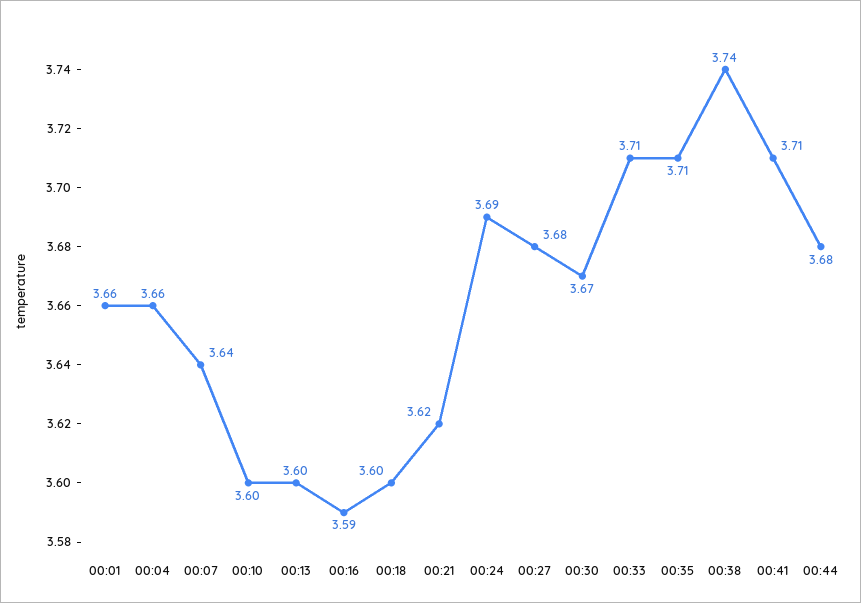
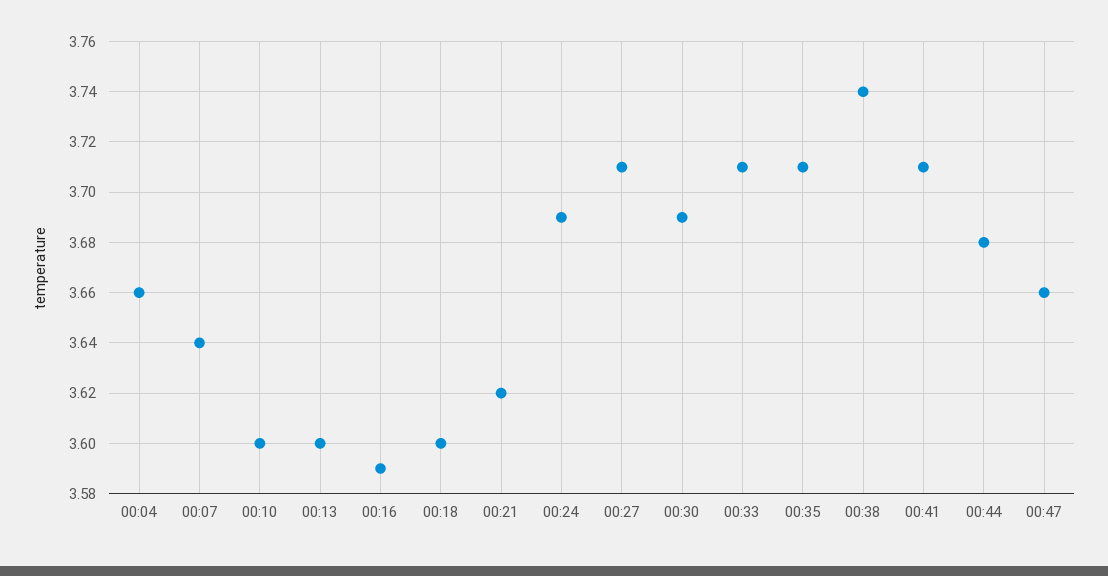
00:01: 3.66 -> none
00:27: 3.68 -> 3.71
00:30: 3.67 -> 3.69
00:47: none -> 3.66

